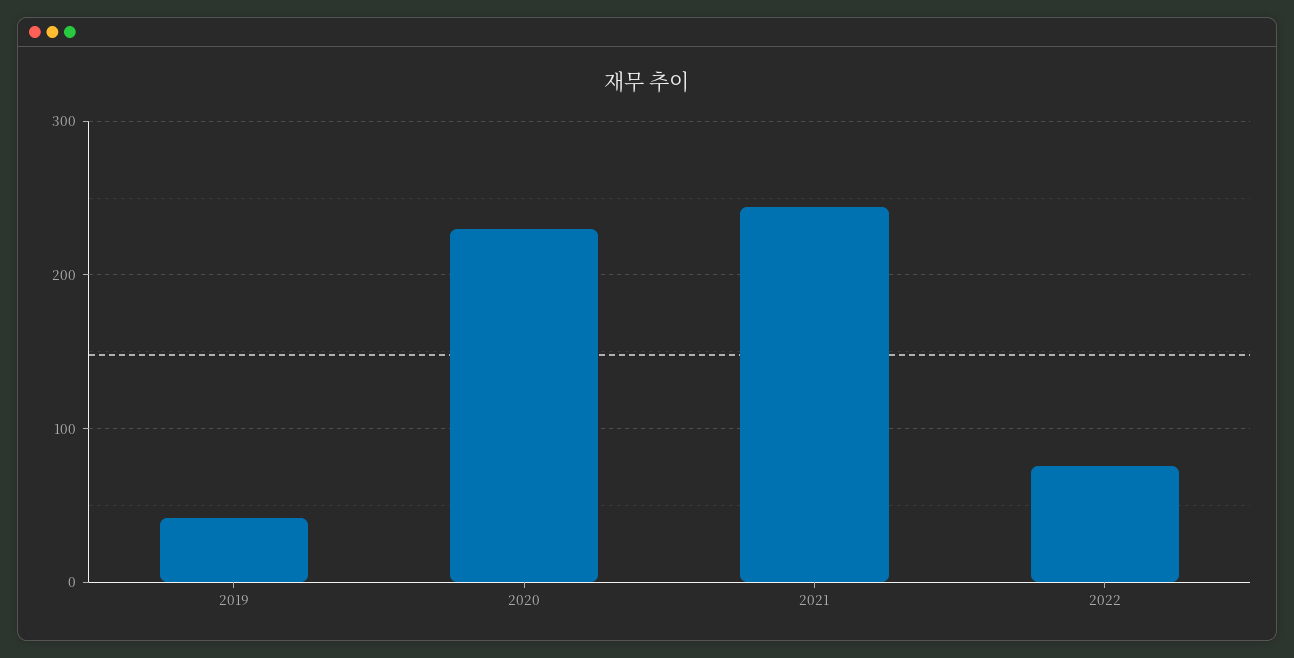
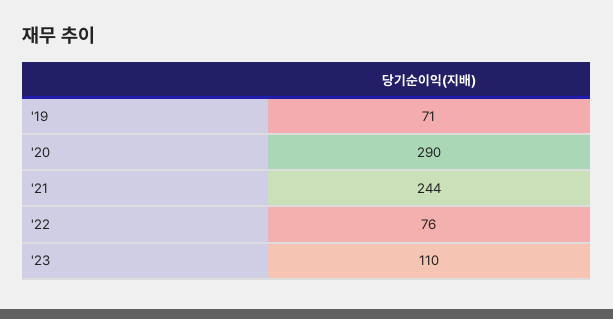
2019: 40 -> 71
2020: 230 -> 290
'23: none -> 110

